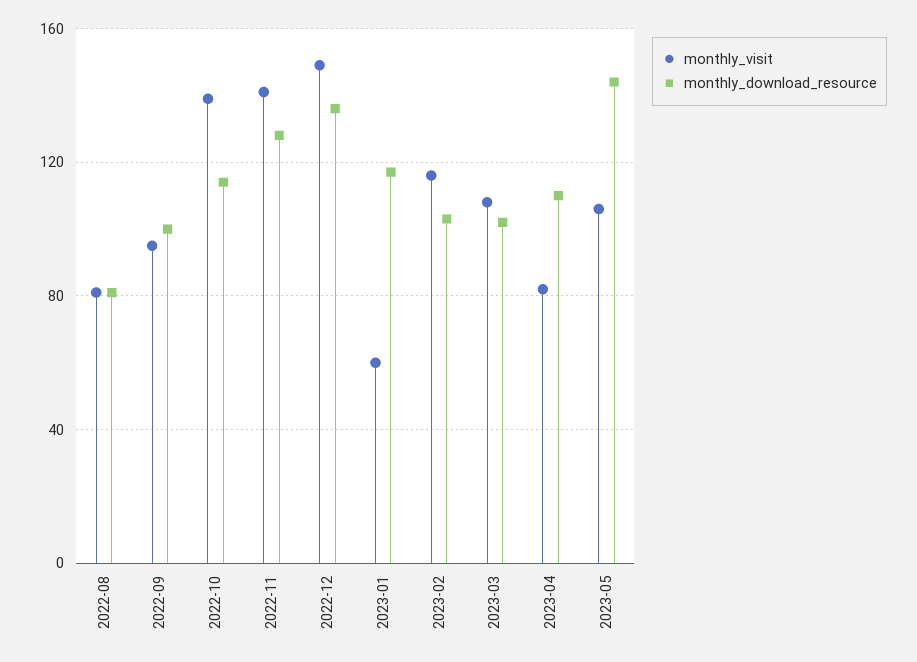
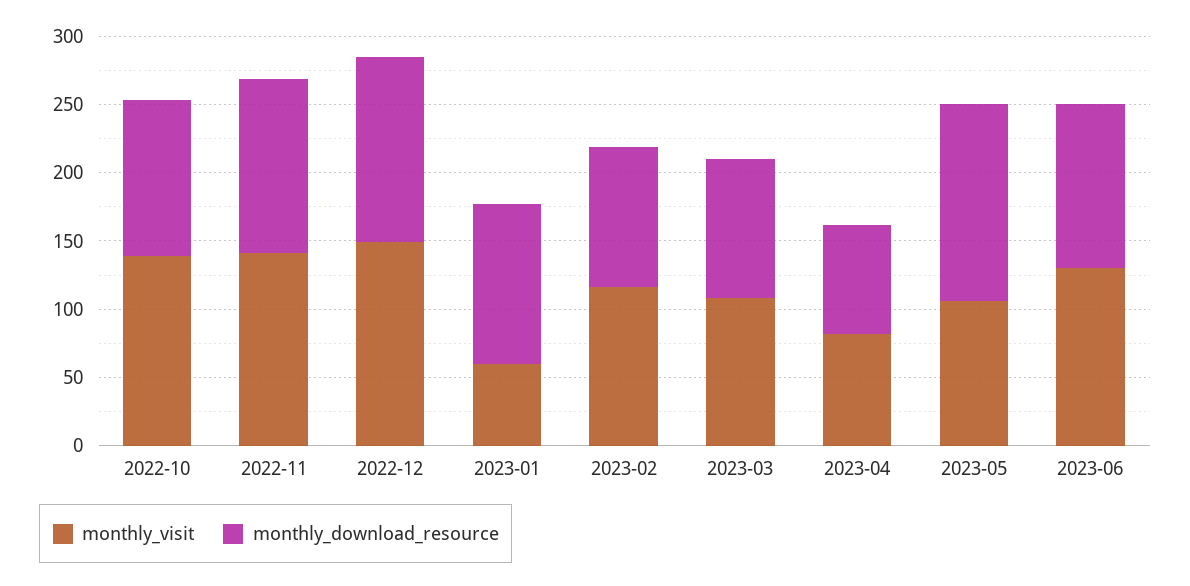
monthly_visit, 2022-08: 80 -> none
monthly_download_resource, 2022-08: 80 -> none
monthly_visit, 2022-09: 95 -> none
monthly_download_resource, 2022-09: 100 -> none
monthly_download_resource, 2023-04: 110 -> 80
monthly_visit, 2023-06: none -> 130
monthly_download_resource, 2023-06: none -> 120

